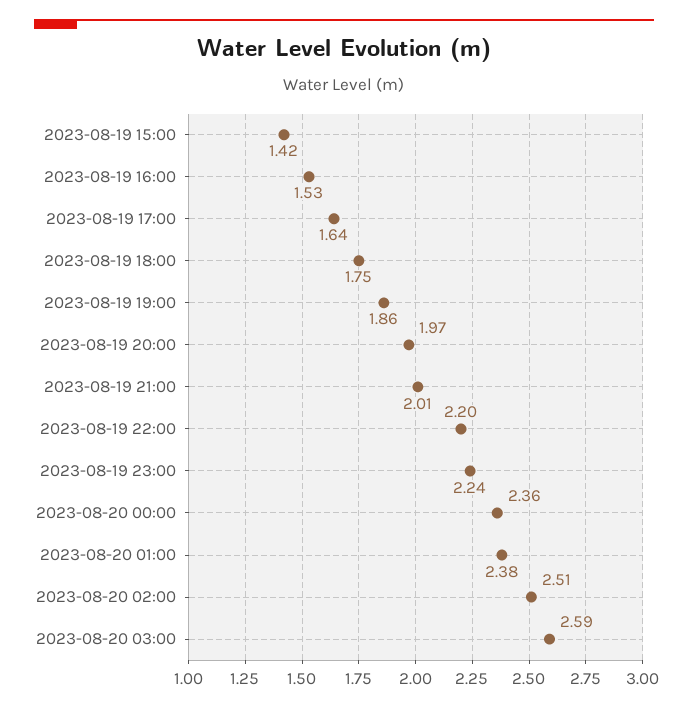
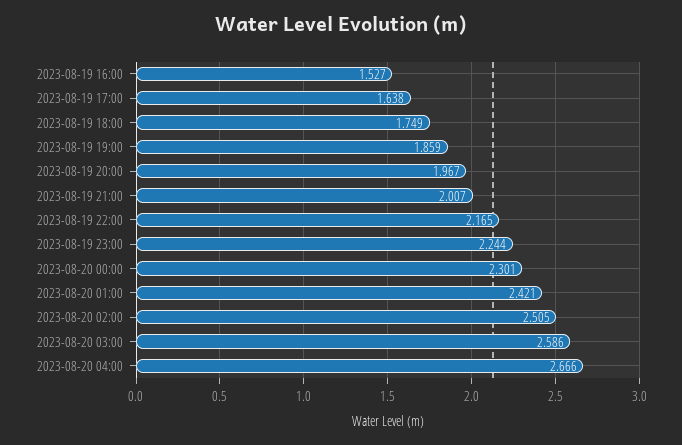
2023-08-19 15:00: 1.42 -> none
2023-08-19 22:00: 2.2 -> 2.165
2023-08-20 00:00: 2.36 -> 2.301
2023-08-20 01:00: 2.38 -> 2.421
2023-08-20 04:00: none -> 2.666

